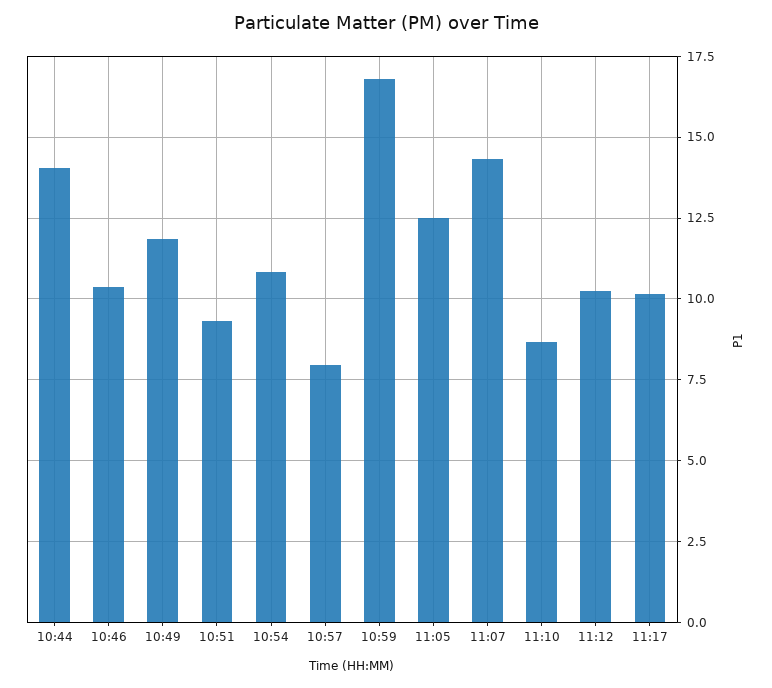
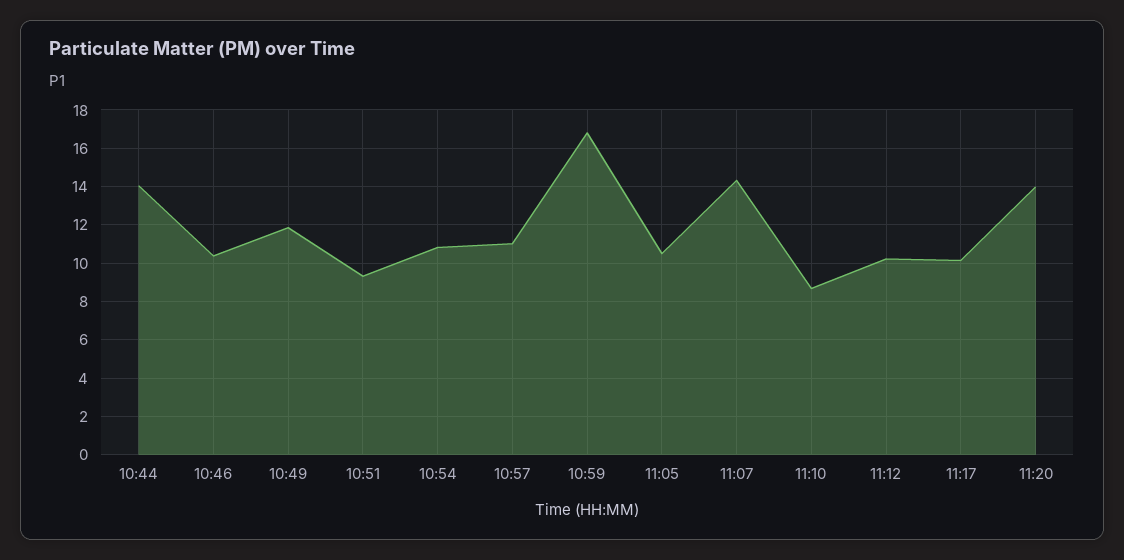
10:57: 8 -> 11
11:05: 12.5 -> 10.5
11:20: none -> 14

